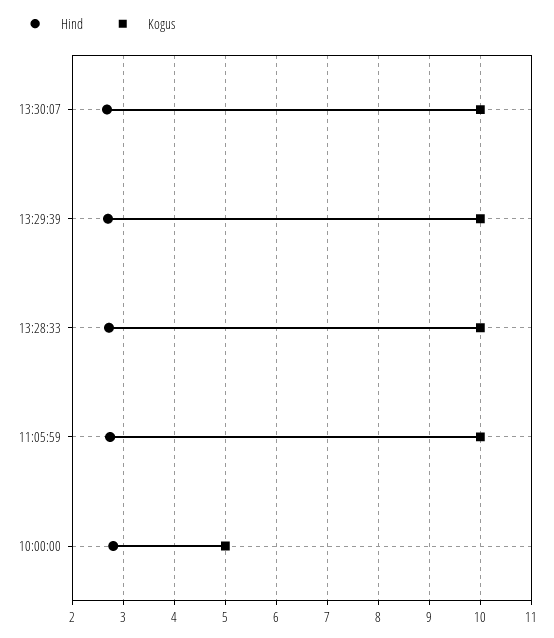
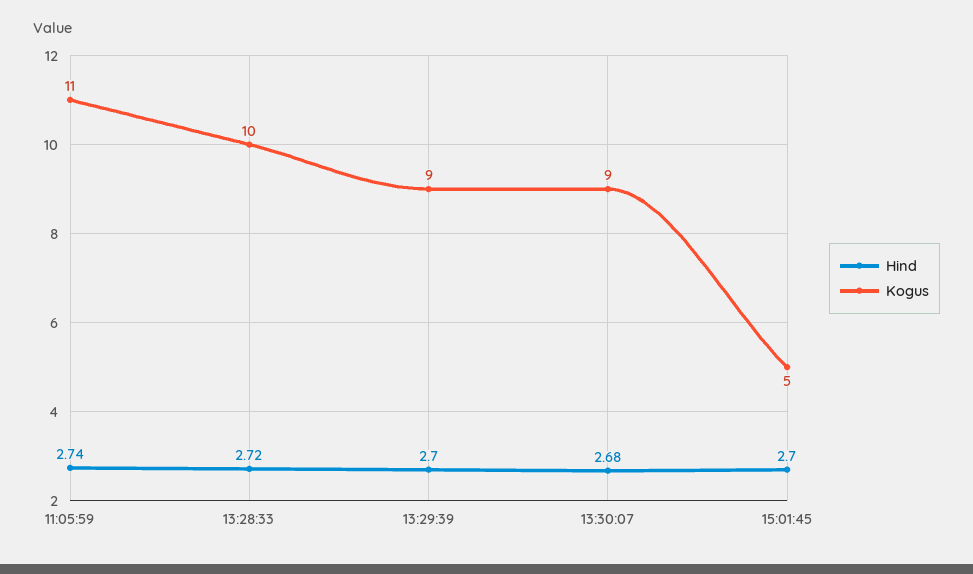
Kogus, 13:30:07: 10 -> 9
Kogus, 13:29:39: 10 -> 9
Kogus, 11:05:59: 10 -> 11
Hind, 10:00:00: 2.8 -> none
Kogus, 10:00:00: 5 -> none
Hind, 15:01:45: none -> 2.7
Kogus, 15:01:45: none -> 5

